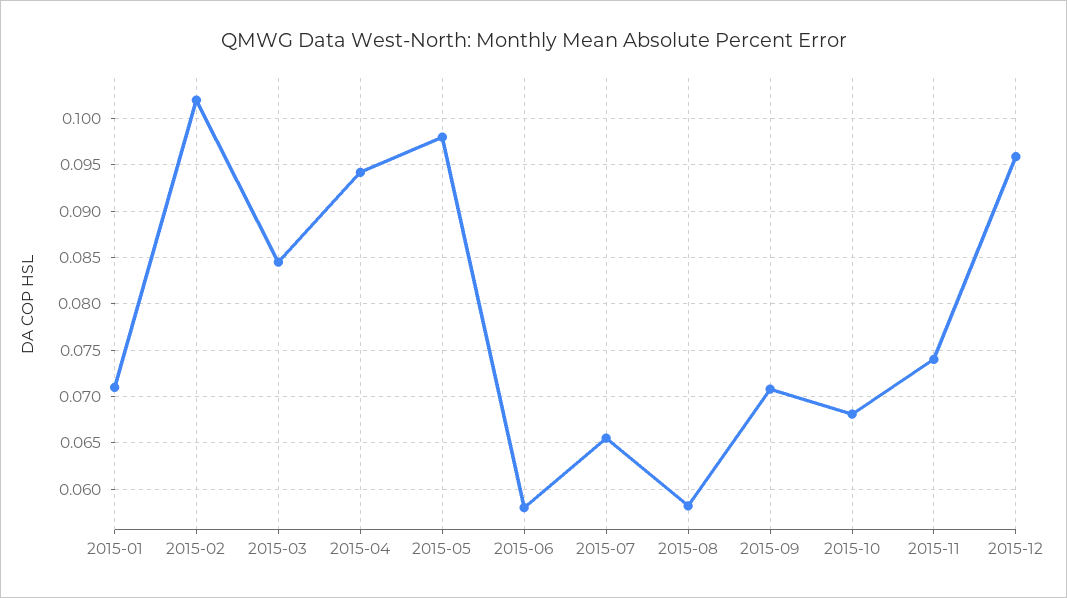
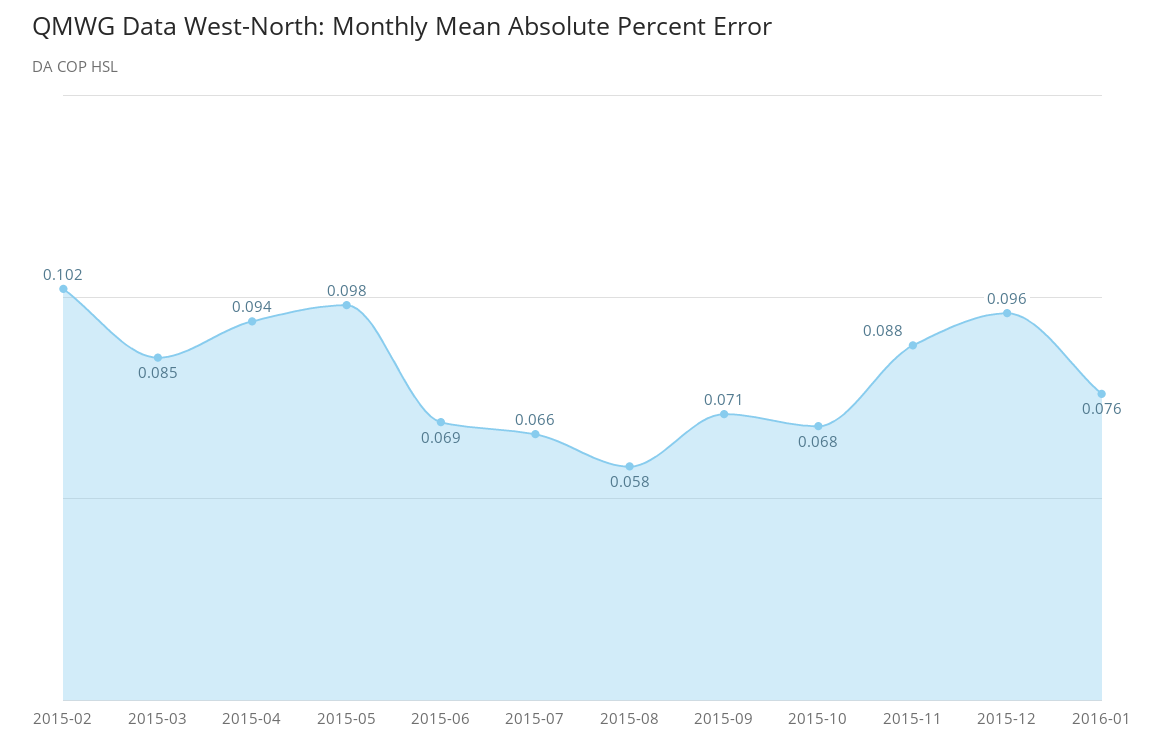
2015-01: 0.071 -> none
2015-06: 0.058 -> 0.069
2015-11: 0.074 -> 0.088
2016-01: none -> 0.076

